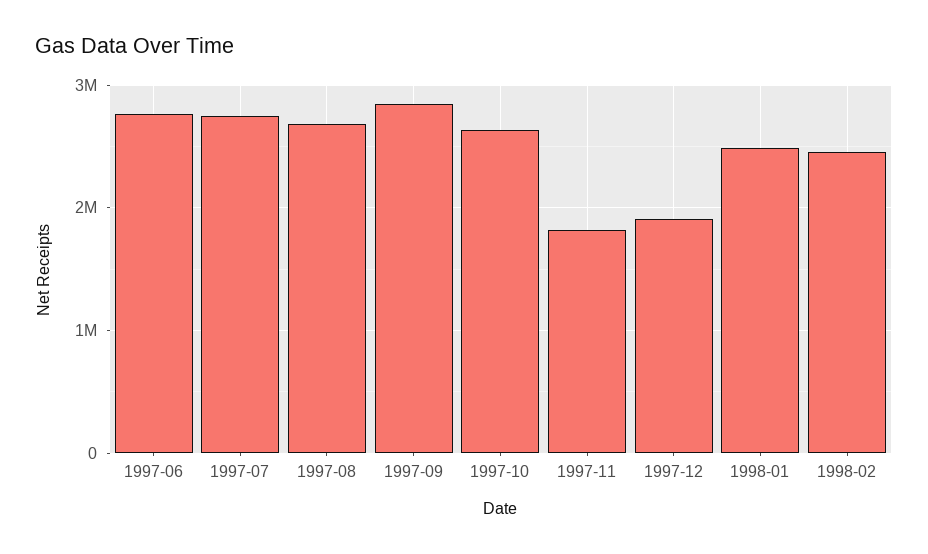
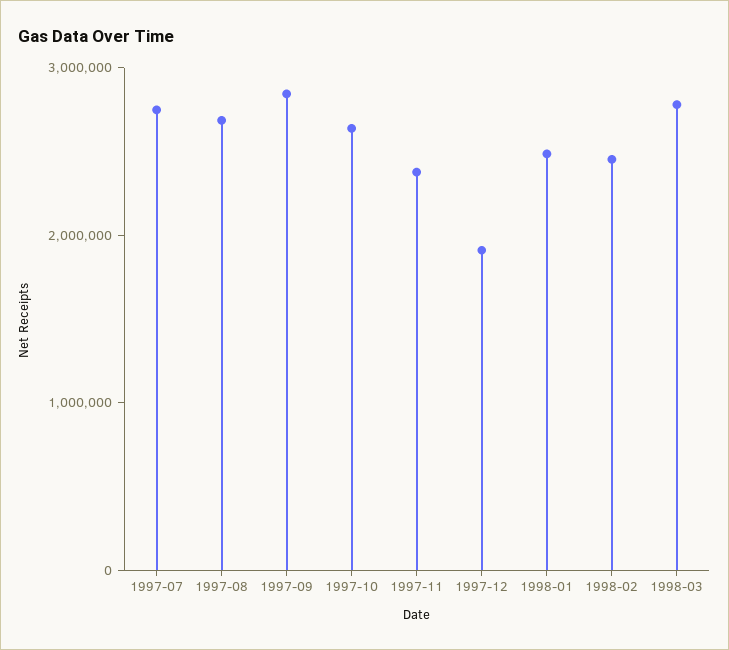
1997-06: 2800000 -> none
1997-11: 1800000 -> 2400000
1998-03: none -> 2800000

